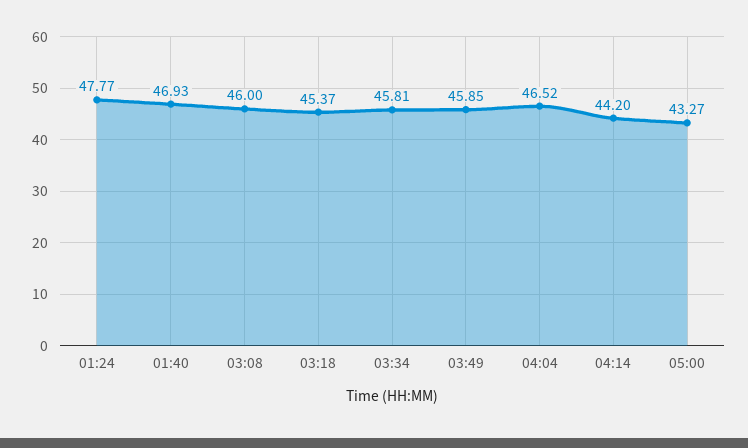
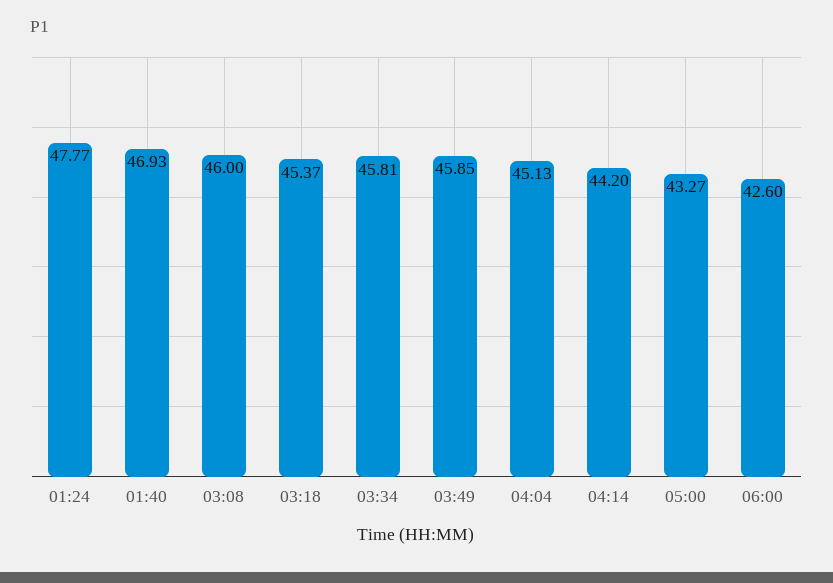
04:04: 46.52 -> 45.13
06:00: none -> 42.6

